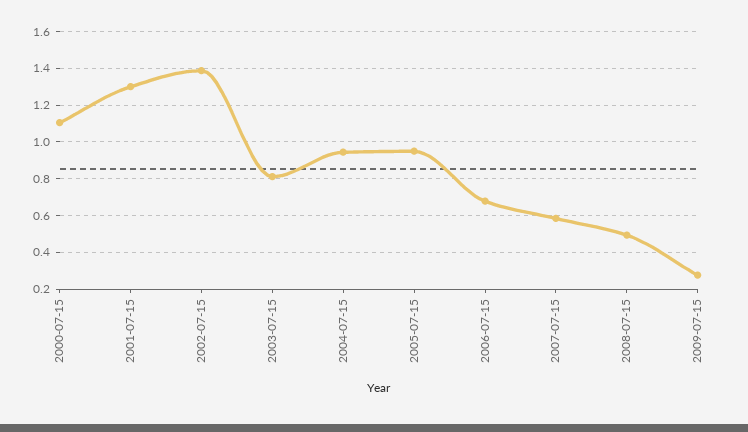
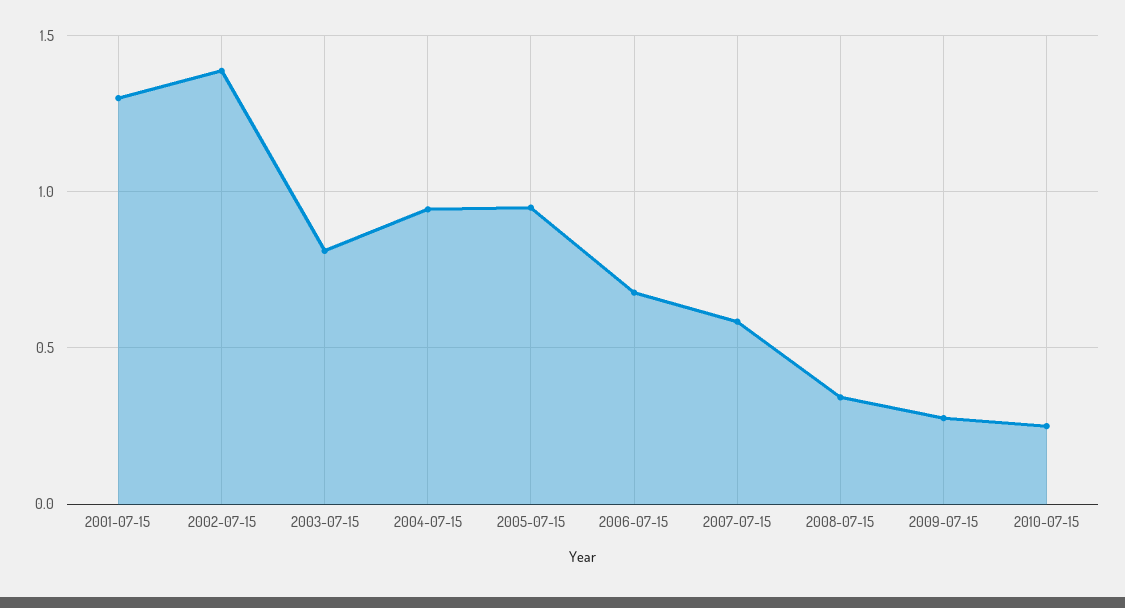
2000-07-15: 1.1 -> none
2008-07-15: 0.5 -> 0.35
2010-07-15: none -> 0.25

